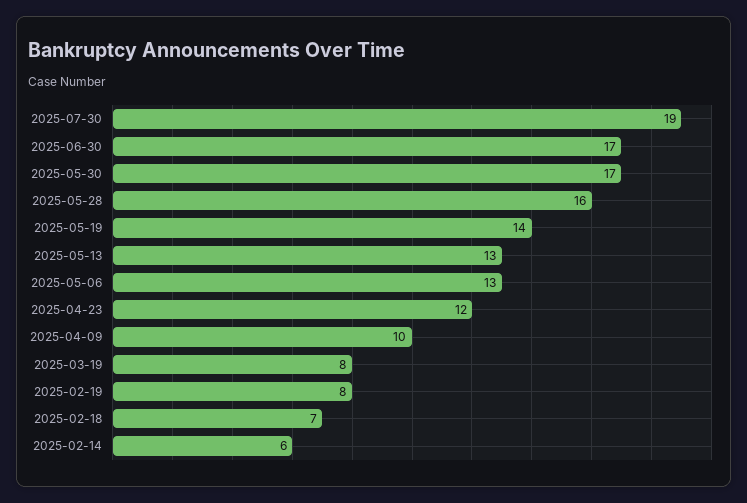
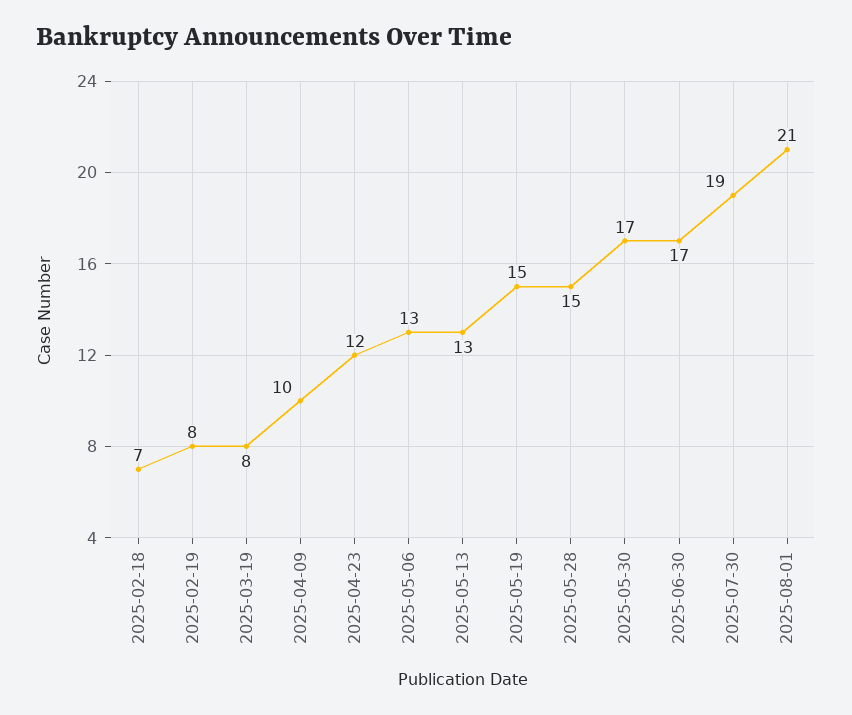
2025-05-28: 16 -> 15
2025-05-19: 14 -> 15
2025-02-14: 6 -> none
2025-08-01: none -> 21

